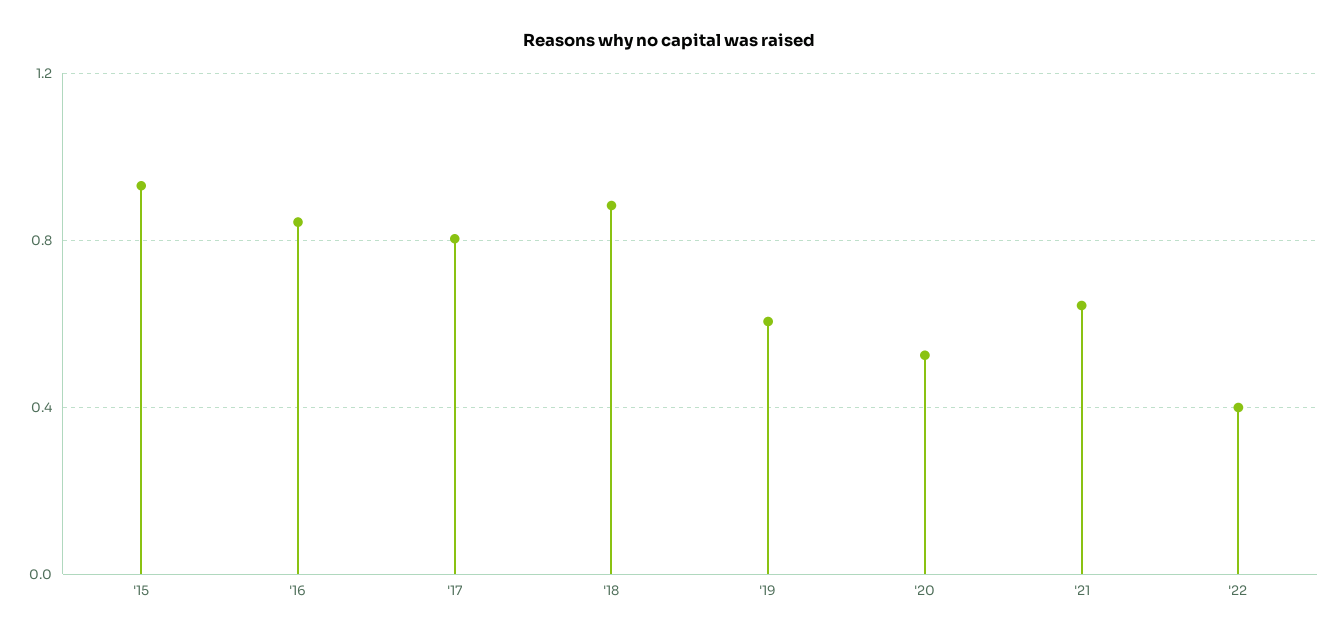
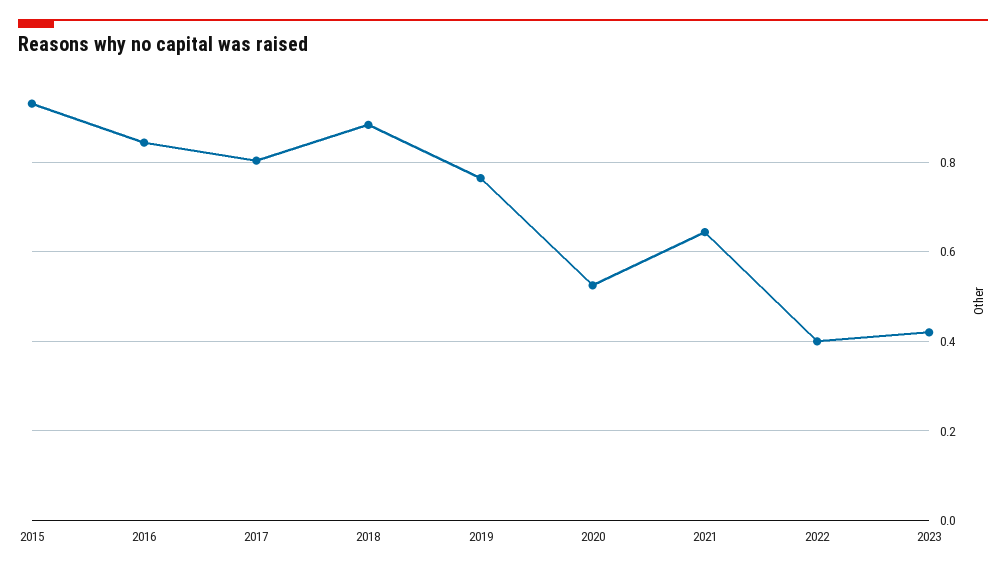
'19: 0.6 -> 0.76
2023: none -> 0.42

